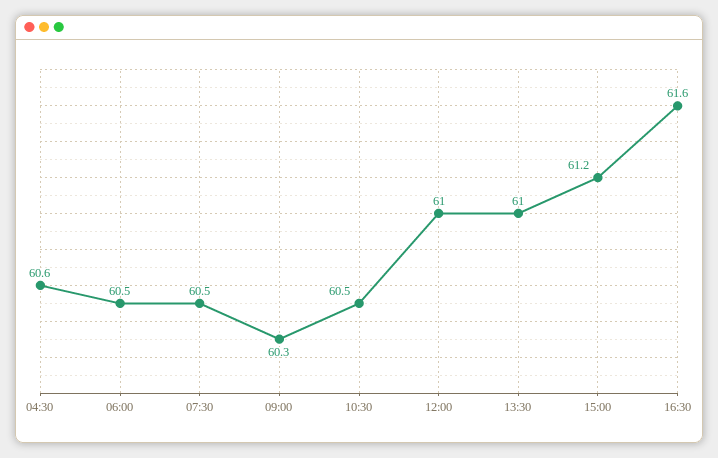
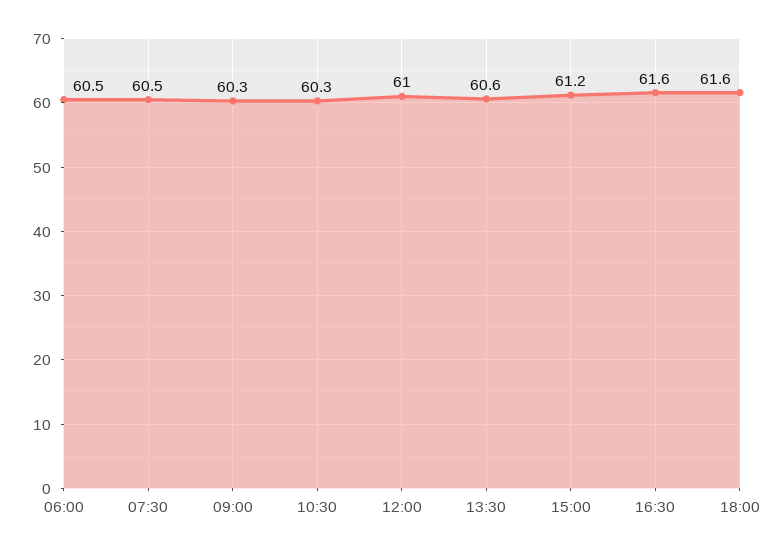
04:30: 60.6 -> none
10:30: 60.5 -> 60.3
13:30: 61 -> 60.6
18:00: none -> 61.6

